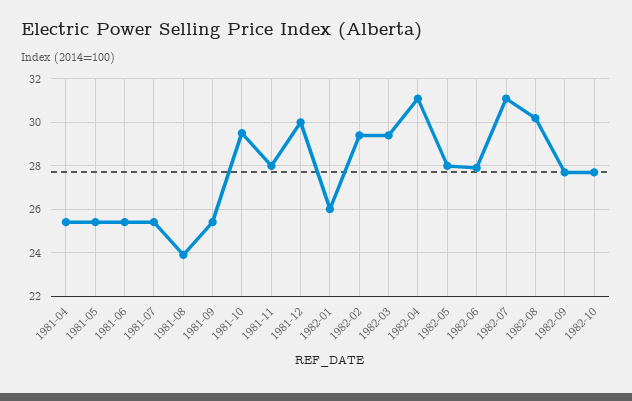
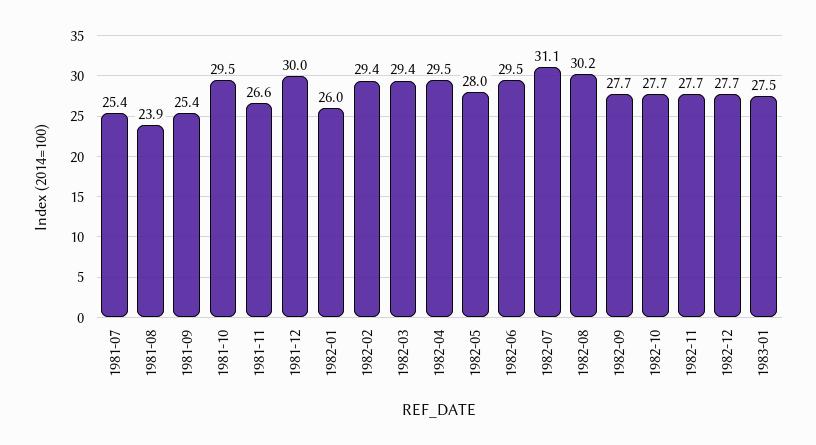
1981-04: 25.5 -> none
1981-05: 25.5 -> none
1981-06: 25.5 -> none
1981-11: 28 -> 26.6
1982-04: 31 -> 29.5
1982-06: 28 -> 29.5
1982-11: none -> 27.7
1982-12: none -> 27.7
1983-01: none -> 27.5

